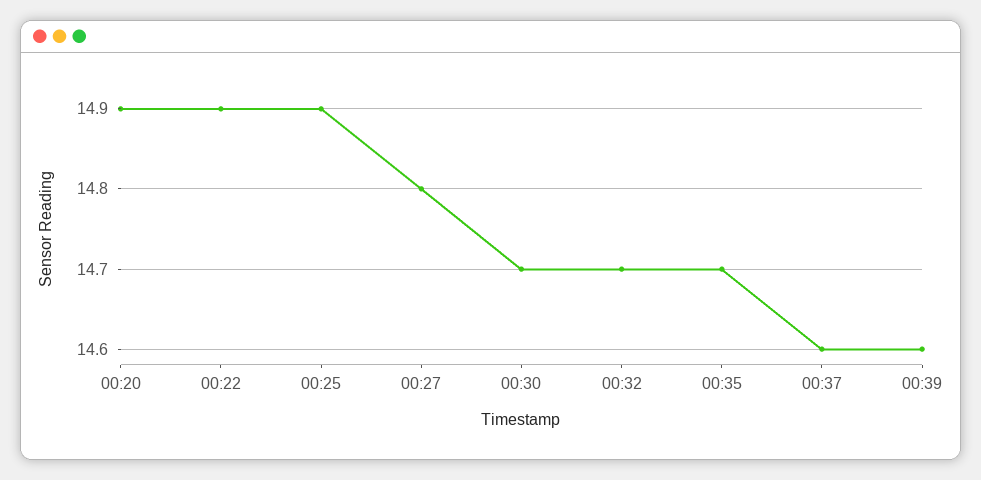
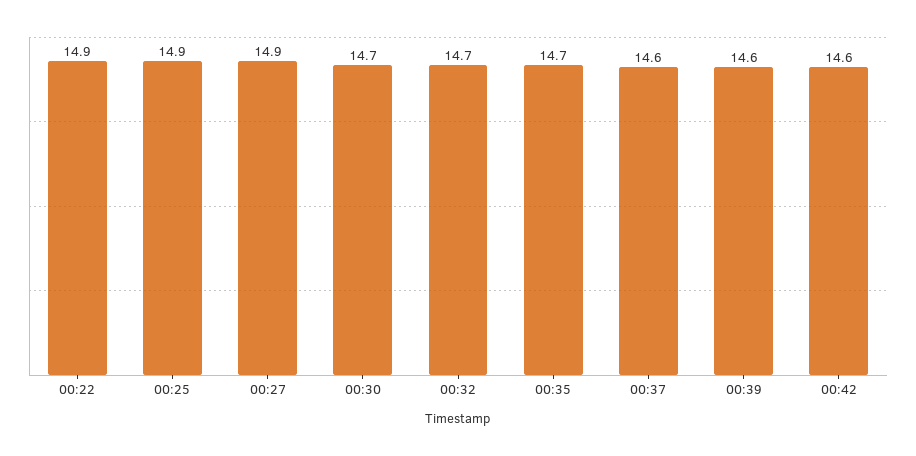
00:20: 14.9 -> none
00:27: 14.8 -> 14.9
00:42: none -> 14.6

